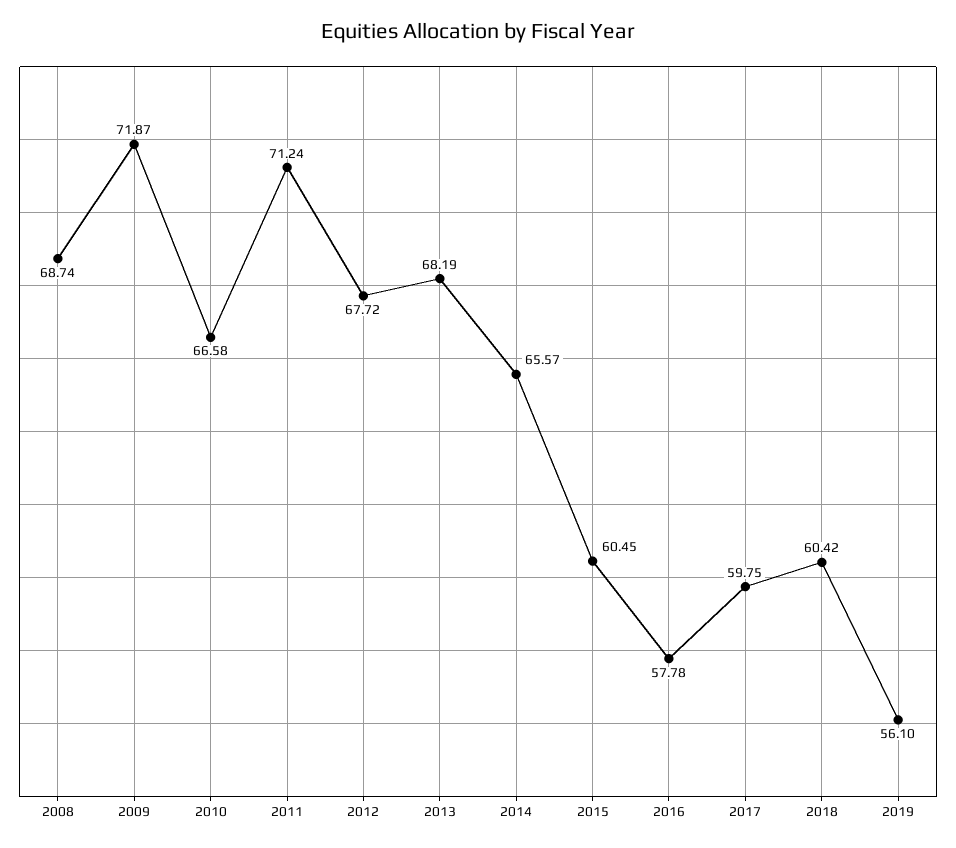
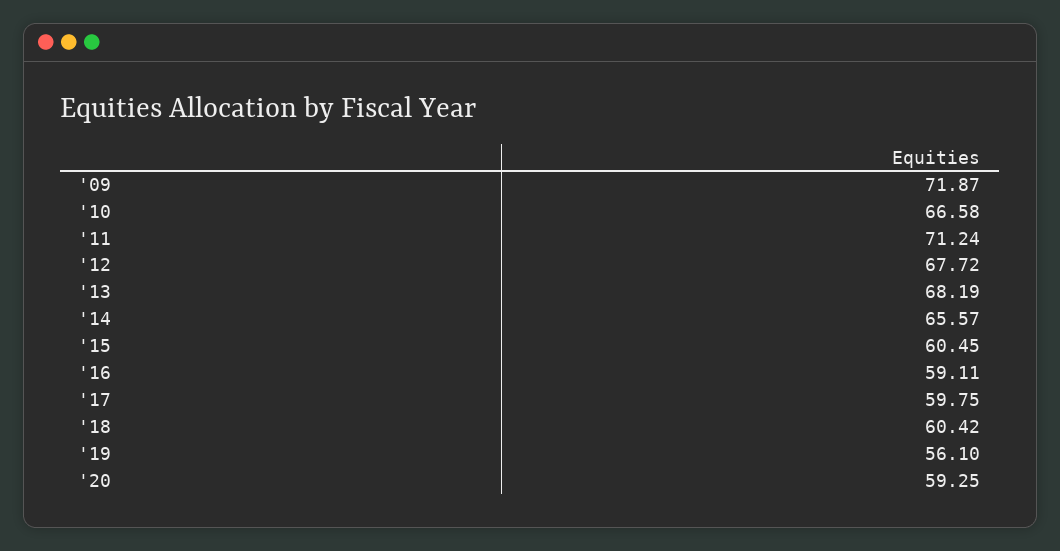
2008: 68.74 -> none
2016: 57.78 -> 59.11
'20: none -> 59.25

